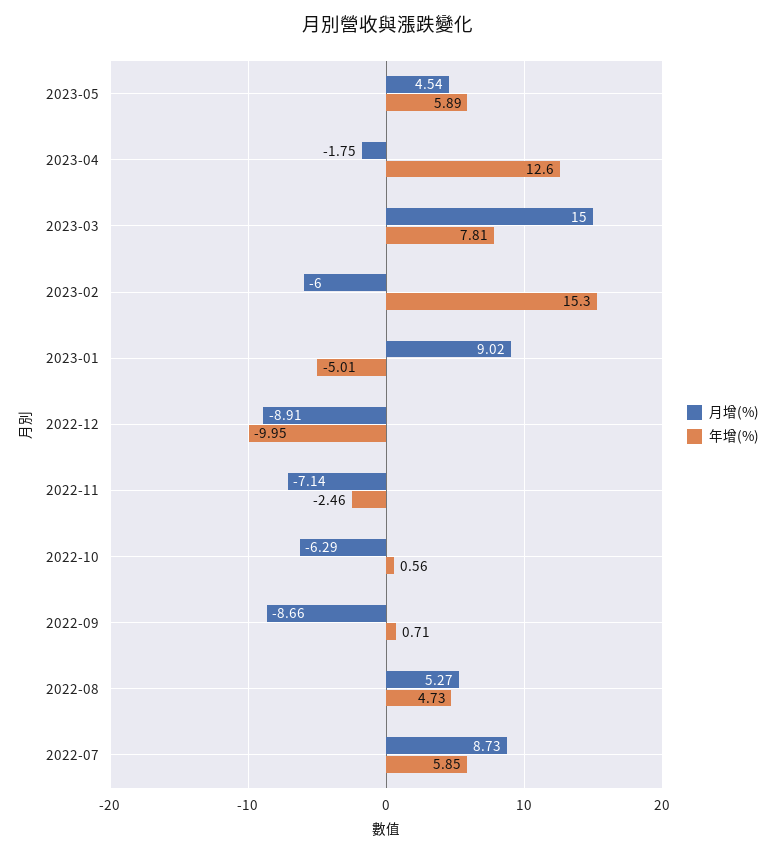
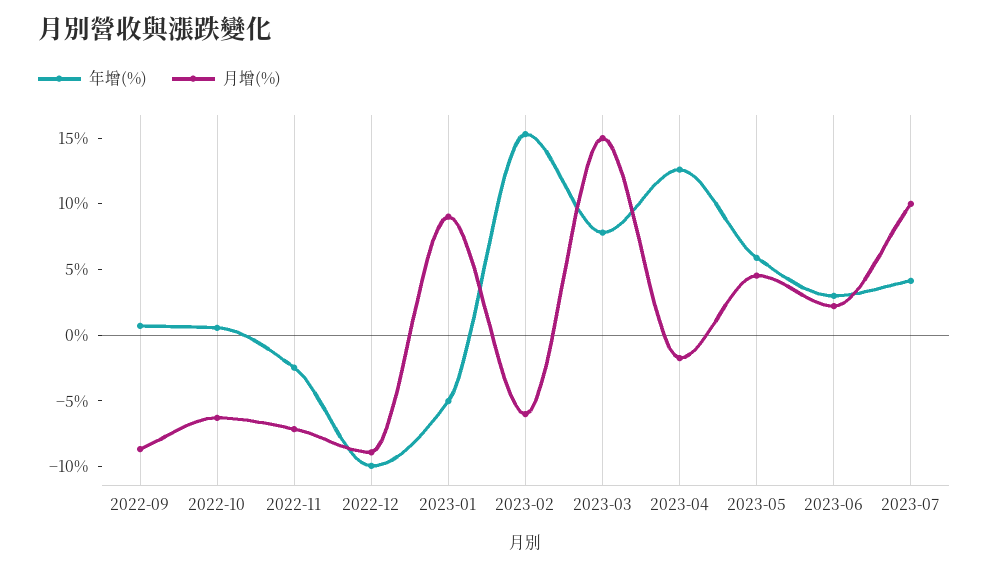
月增(%), 2022-08: 5.27 -> none
年增(%), 2022-08: 4.73 -> none
月增(%), 2022-07: 8.73 -> none
年增(%), 2022-07: 5.85 -> none
年增(%), 2023-06: none -> 3
月增(%), 2023-06: none -> 2
年增(%), 2023-07: none -> 4
月增(%), 2023-07: none -> 10

